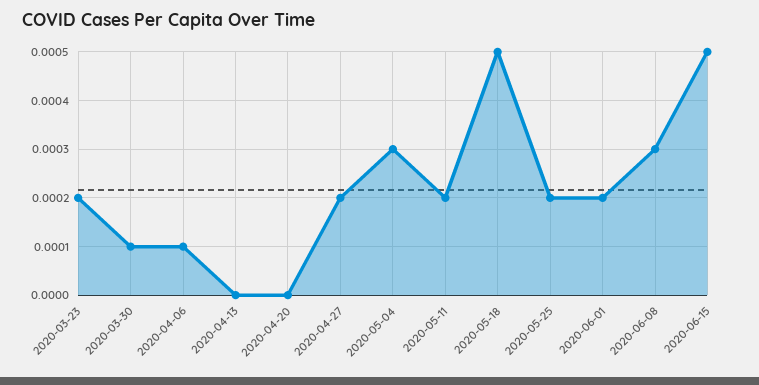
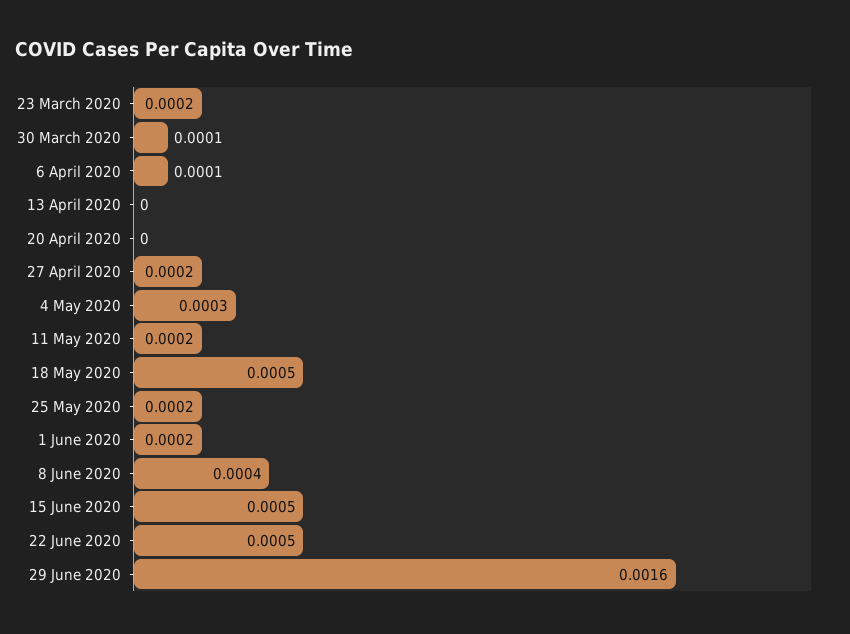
2020-06-08: 0.0003 -> 0.0004
22 June 2020: none -> 0.0005
29 June 2020: none -> 0.0016

